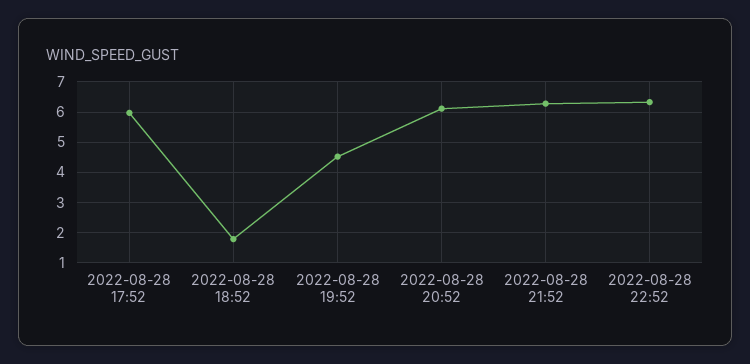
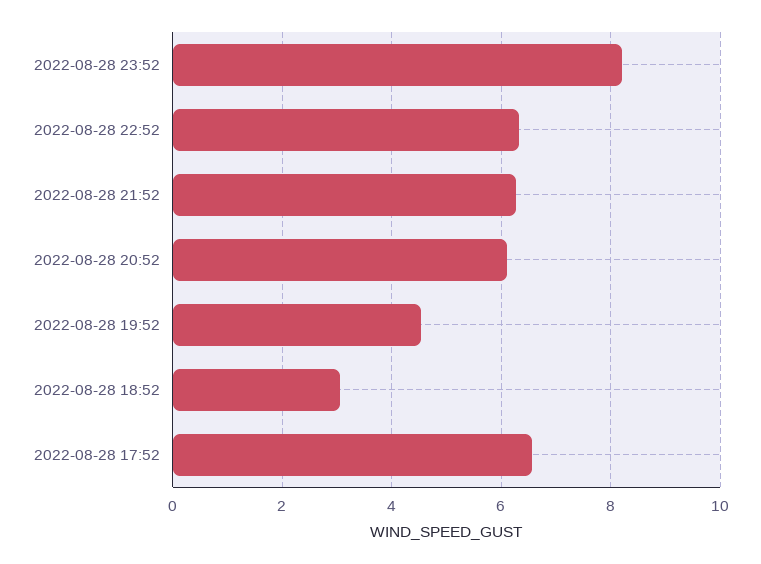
2022-08-28 17:52: 6 -> 6.6
2022-08-28 18:52: 1.8 -> 3
2022-08-28 23:52: none -> 8.2

